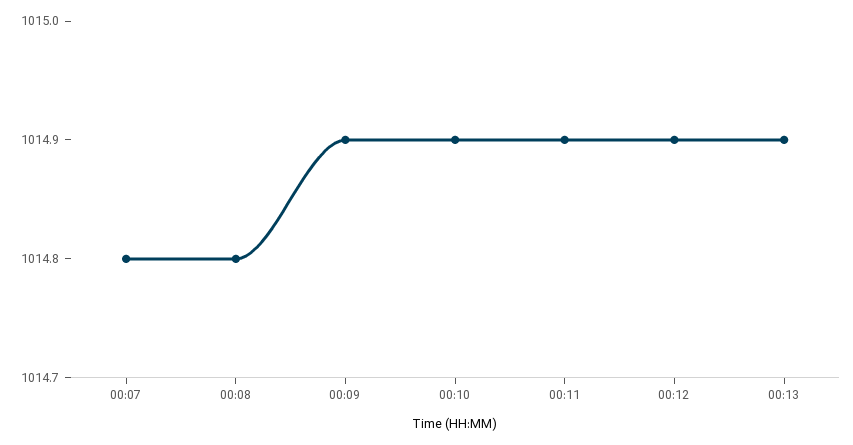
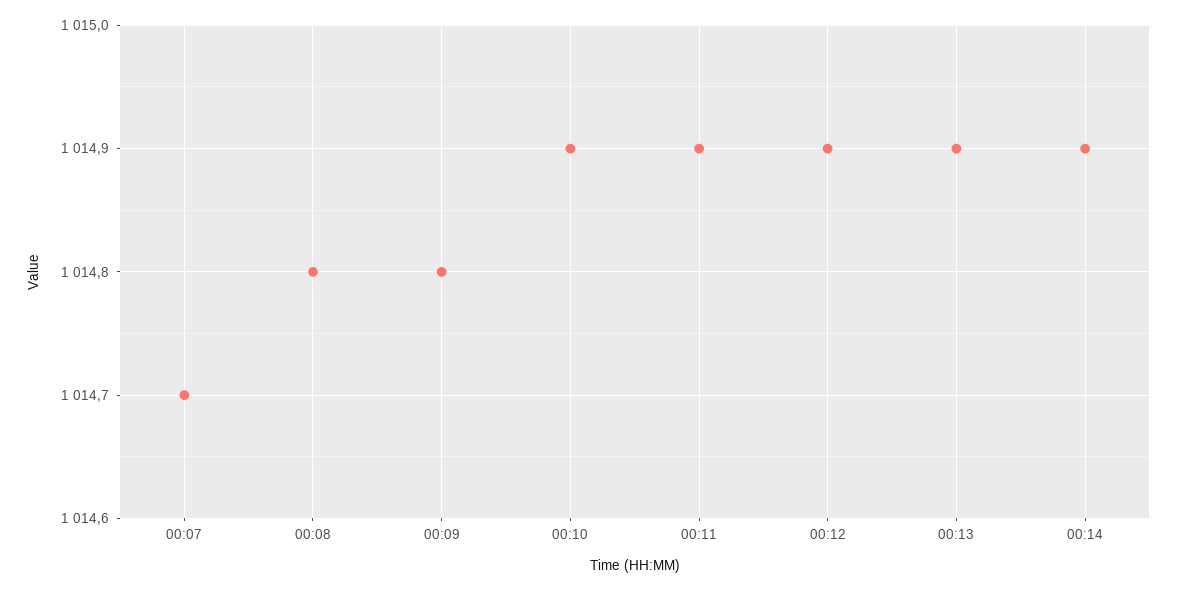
00:07: 1014.8 -> 1014.7
00:09: 1014.9 -> 1014.8
00:14: none -> 1014.9

